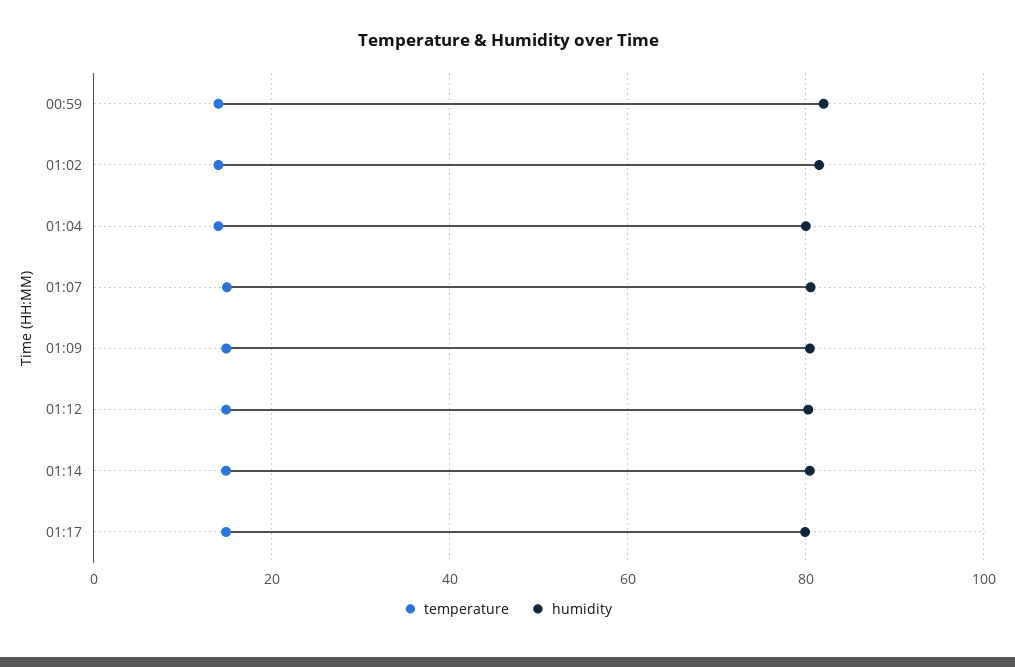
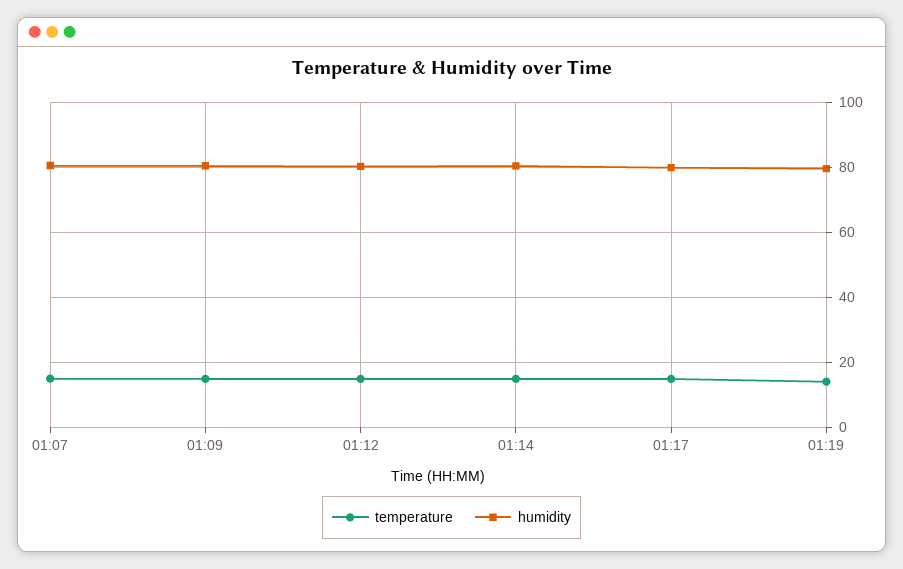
temperature, 00:59: 14 -> none
humidity, 00:59: 82 -> none
temperature, 01:02: 14 -> none
humidity, 01:02: 82 -> none
temperature, 01:04: 14 -> none
humidity, 01:04: 80 -> none
temperature, 01:19: none -> 14
humidity, 01:19: none -> 80

